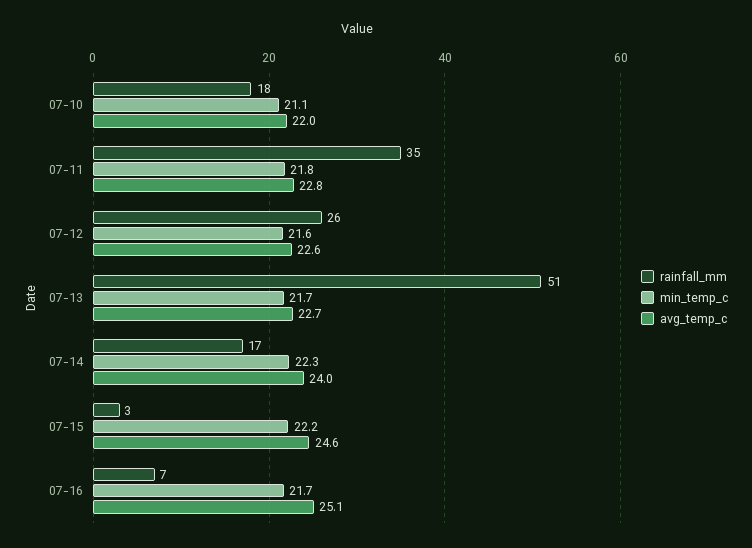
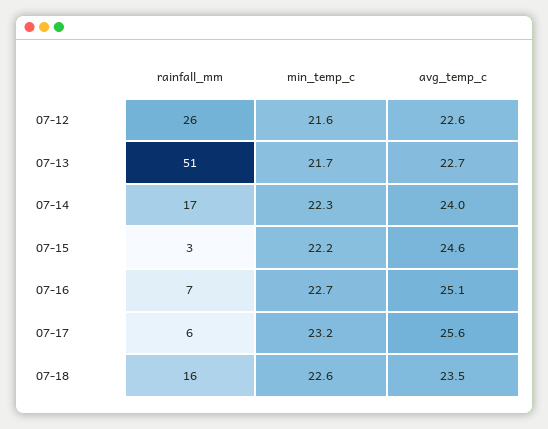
rainfall_mm, 07-10: 18 -> none
min_temp_c, 07-10: 21.1 -> none
avg_temp_c, 07-10: 22 -> none
rainfall_mm, 07-11: 35 -> none
min_temp_c, 07-11: 21.8 -> none
avg_temp_c, 07-11: 22.8 -> none
min_temp_c, 07-16: 21.7 -> 22.7
rainfall_mm, 07-17: none -> 6
min_temp_c, 07-17: none -> 23.2
avg_temp_c, 07-17: none -> 25.6
rainfall_mm, 07-18: none -> 16
min_temp_c, 07-18: none -> 22.6
avg_temp_c, 07-18: none -> 23.5

